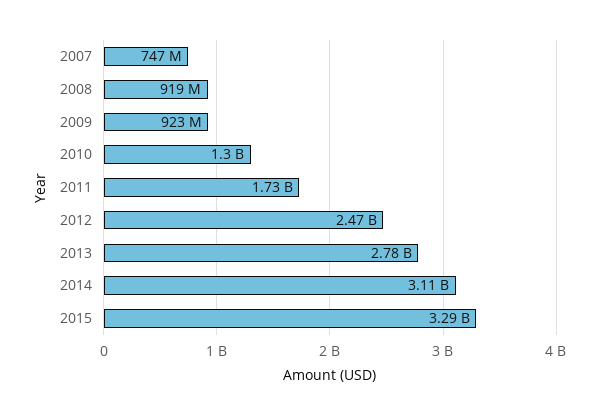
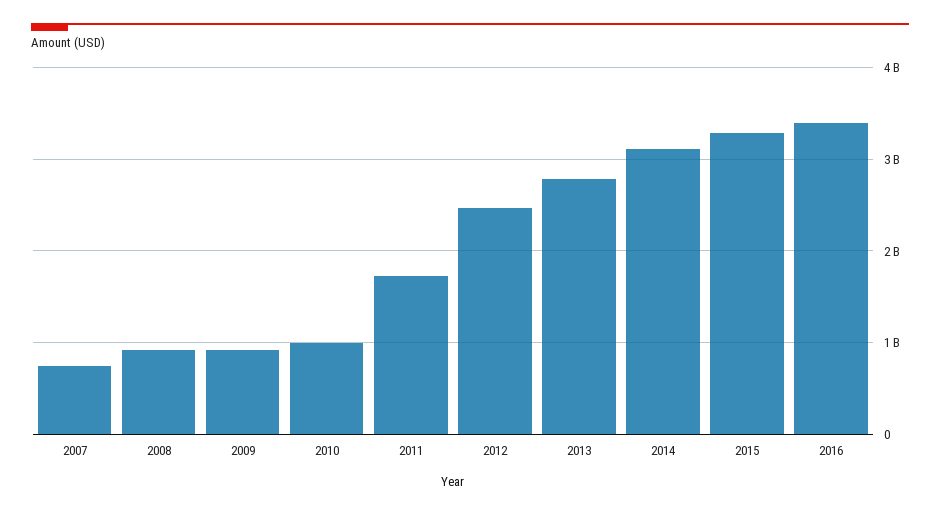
2010: 1300000000 -> 1000000000
2016: none -> 3400000000

